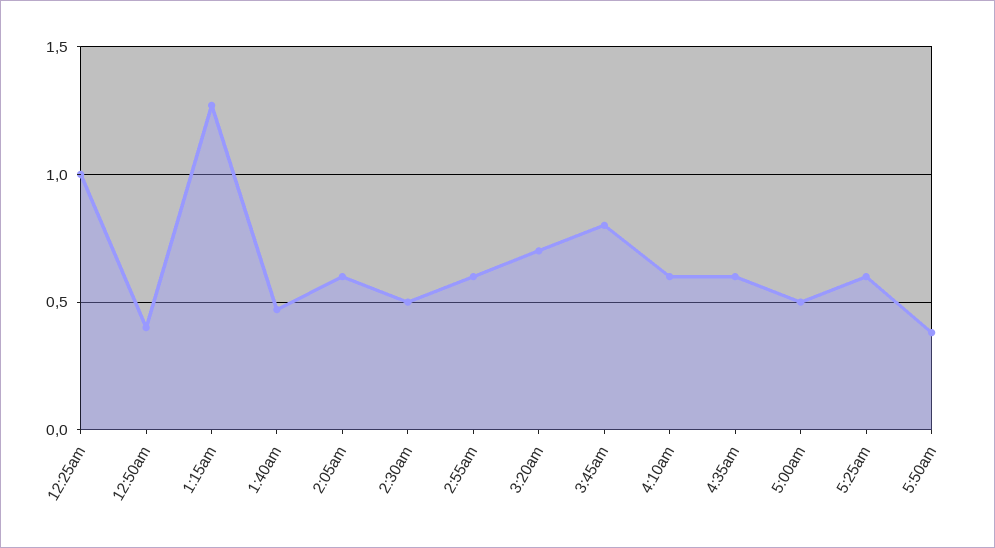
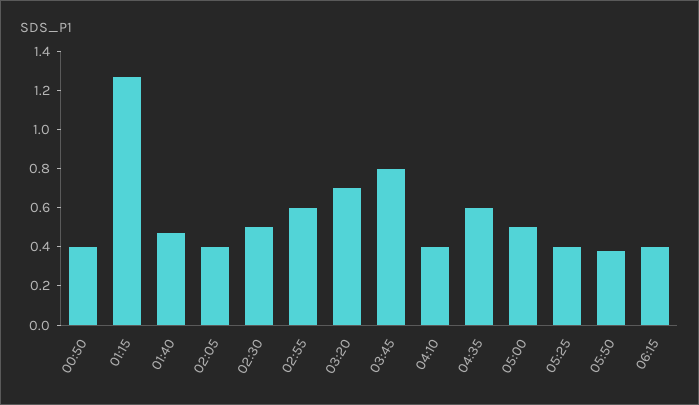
12:25am: 1 -> none
2:05am: 0.6 -> 0.4
4:10am: 0.6 -> 0.4
5:25am: 0.6 -> 0.4
06:15: none -> 0.4

